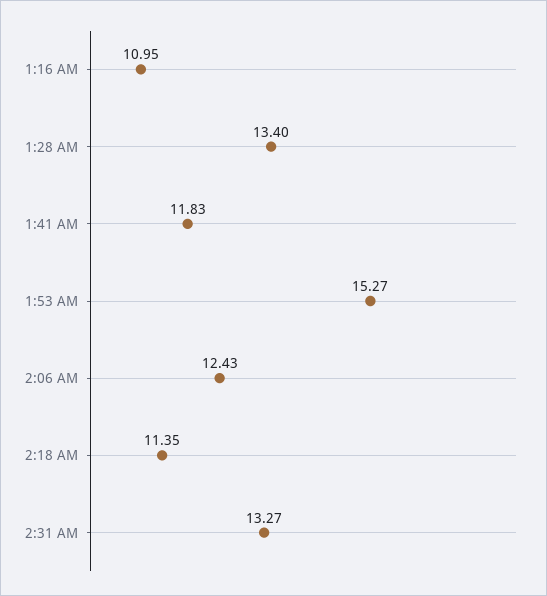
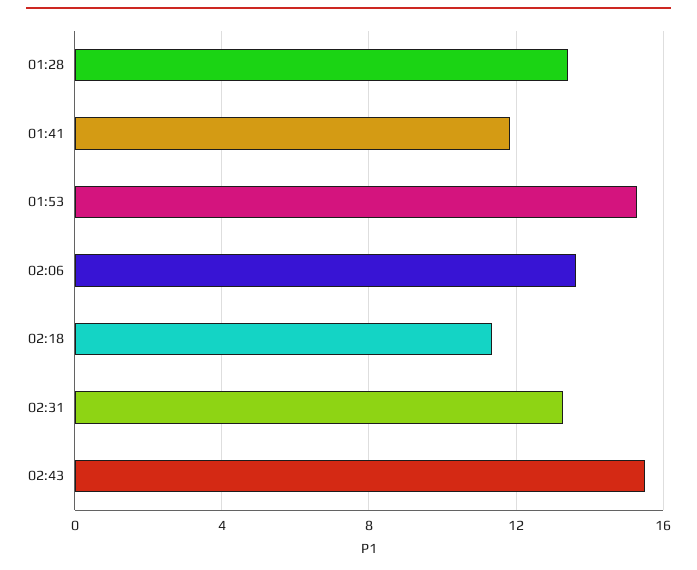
1:16 AM: 10.95 -> none
2:06 AM: 12.43 -> 13.5
02:43: none -> 15.5

